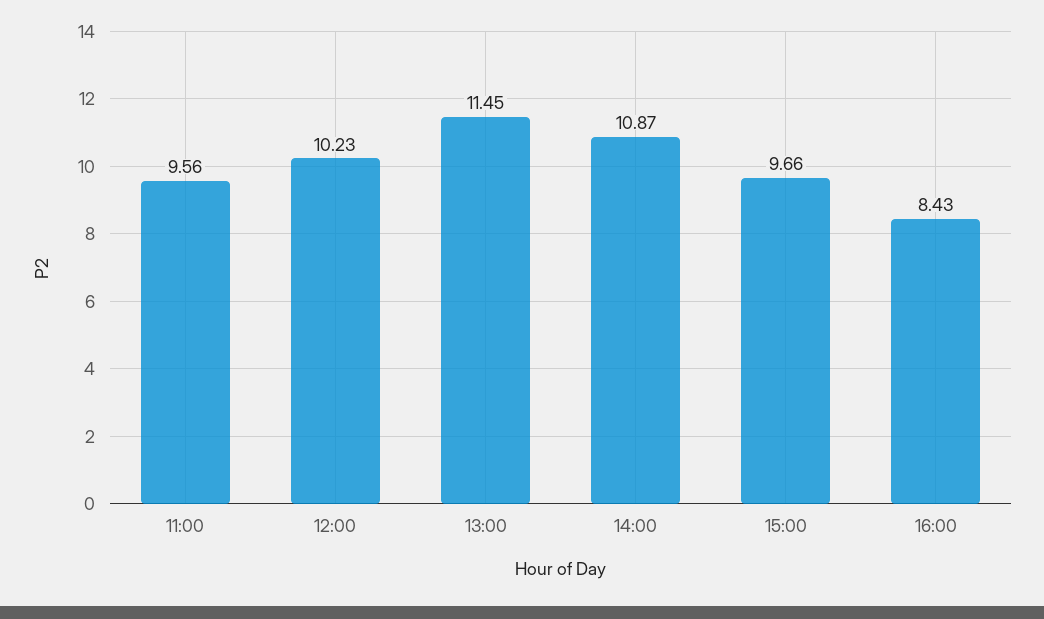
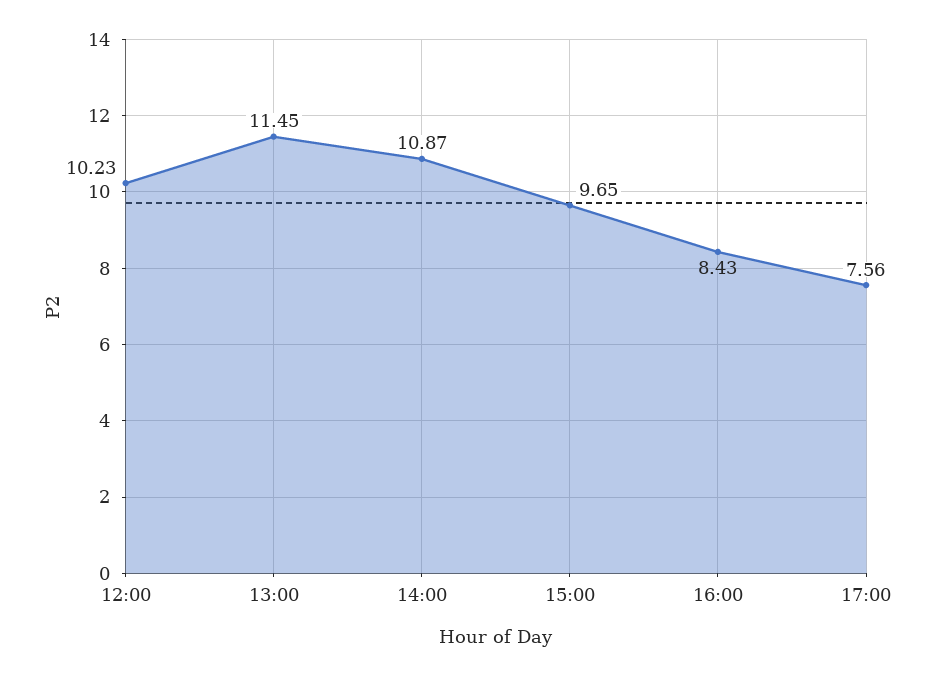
11:00: 9.56 -> none
15:00: 9.66 -> 9.65
17:00: none -> 7.56

